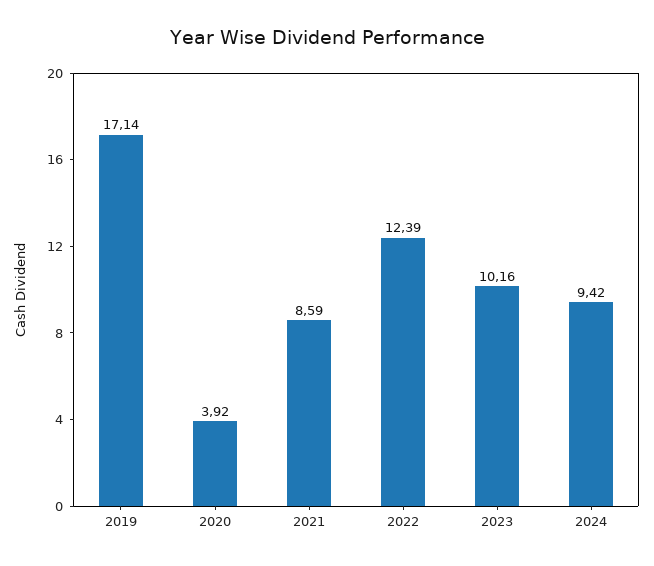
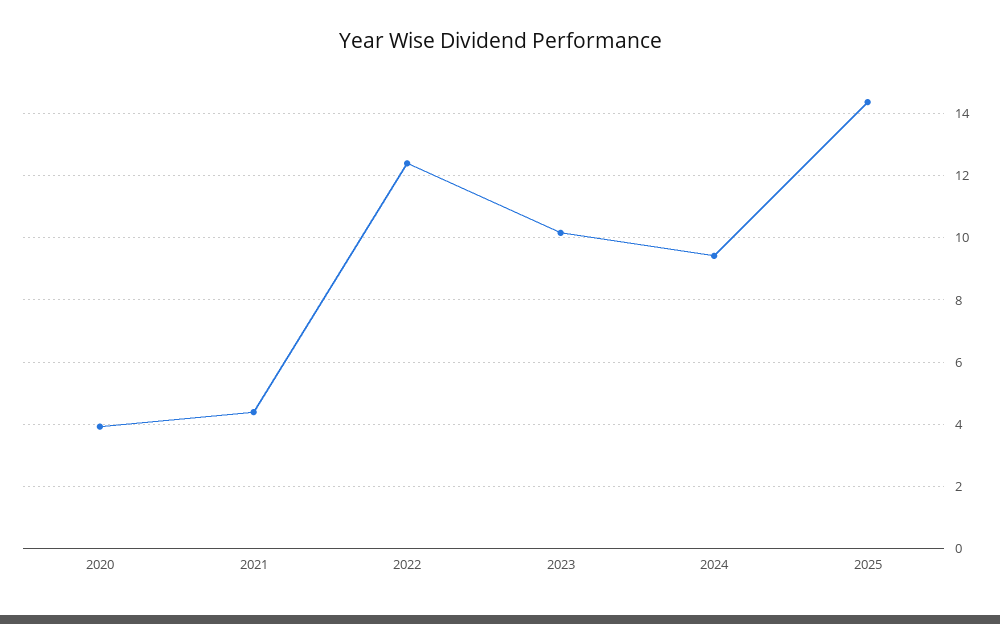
2019: 17.14 -> none
2021: 8.59 -> 4.4
2025: none -> 14.4

